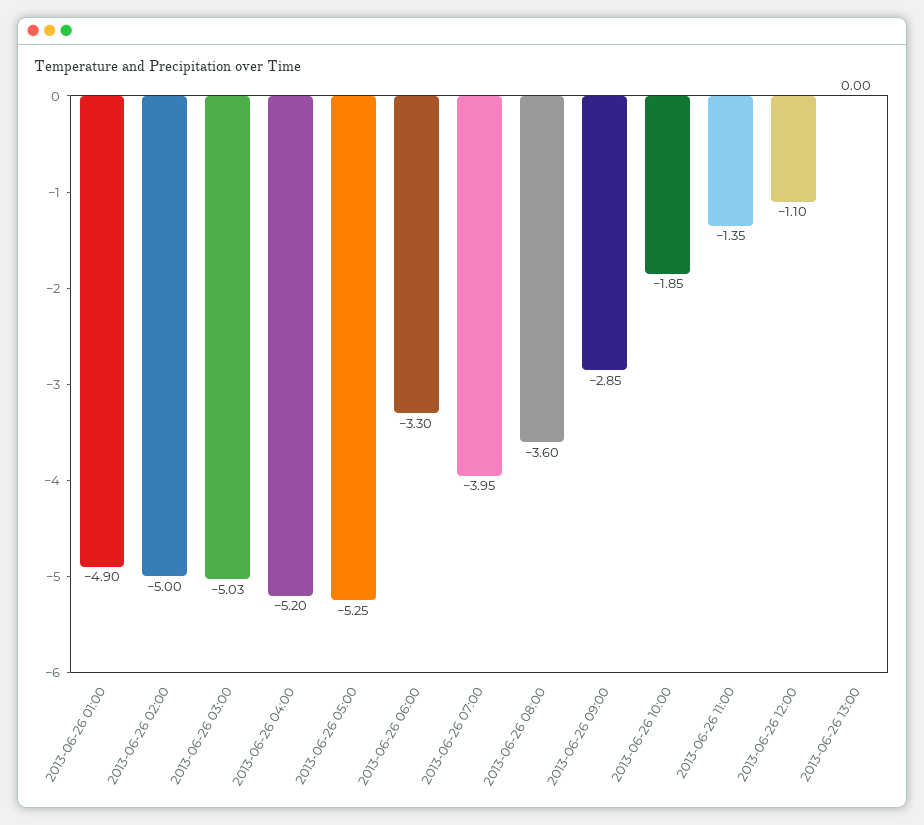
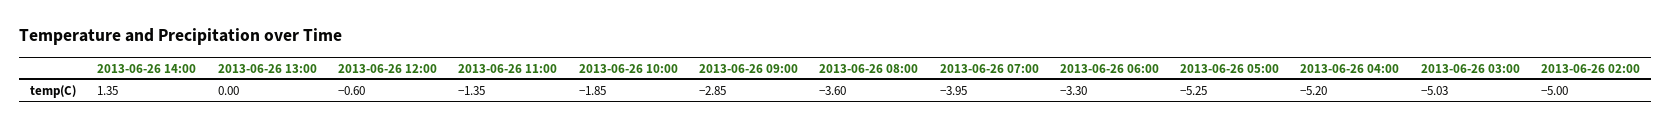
2013-06-26 01:00: -4.9 -> none
2013-06-26 12:00: -1.1 -> -0.6
2013-06-26 14:00: none -> 1.35

